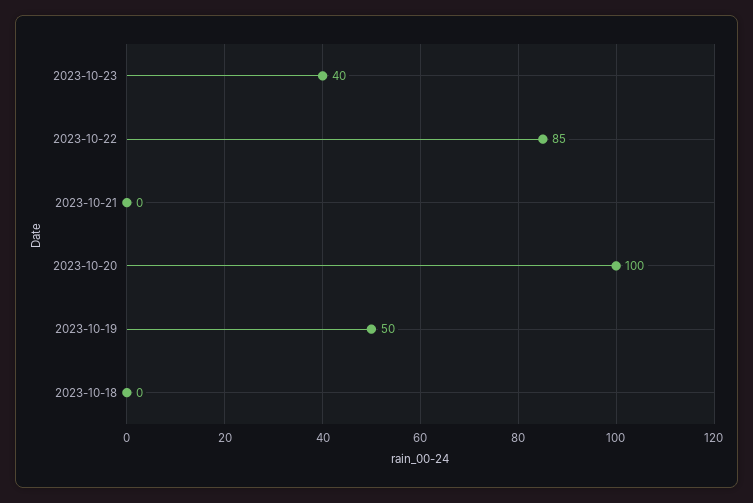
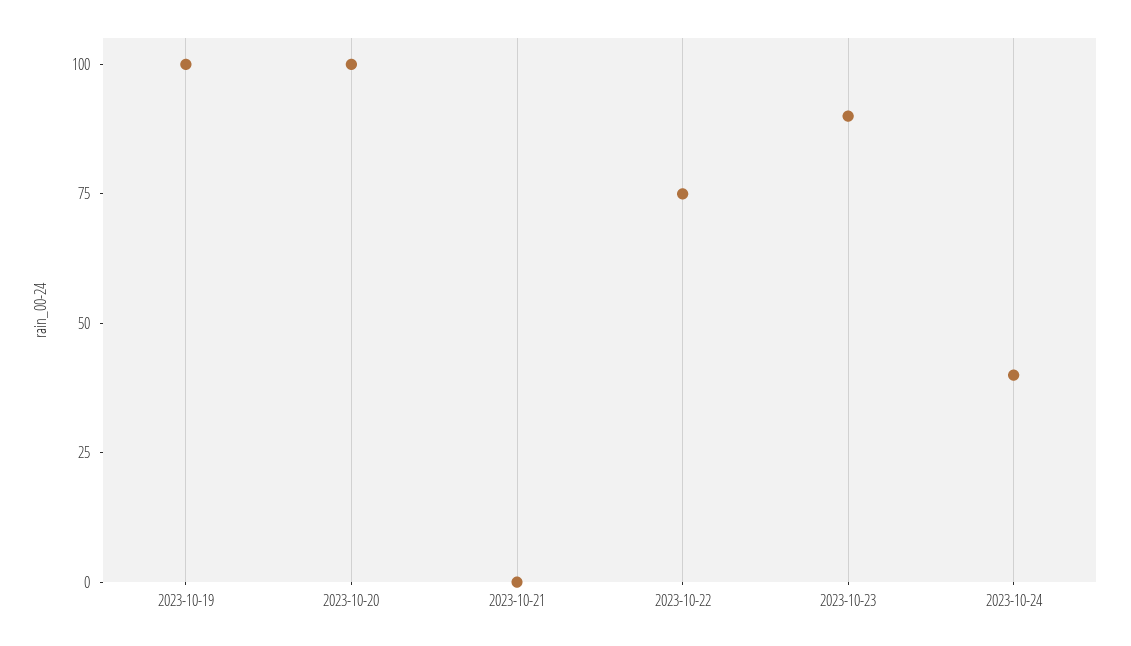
2023-10-23: 40 -> 90
2023-10-22: 85 -> 75
2023-10-19: 50 -> 100
2023-10-18: 0 -> none
2023-10-24: none -> 40

